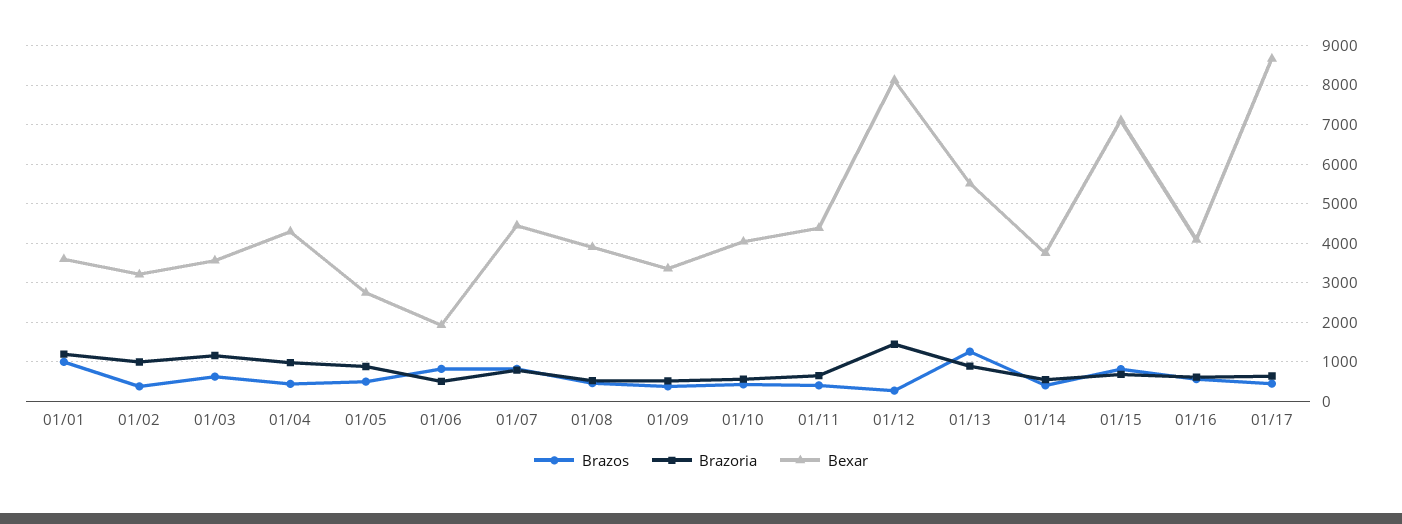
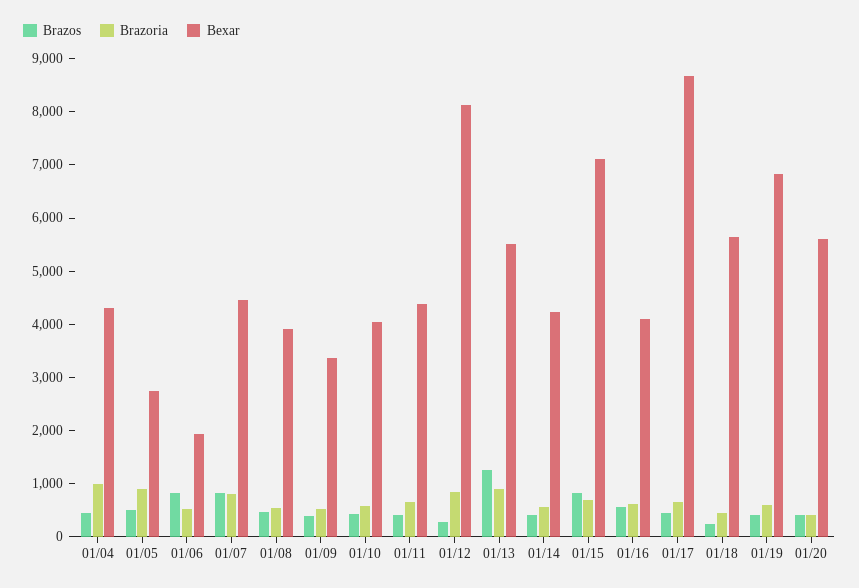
Brazos, 01/01: 1000 -> none
Brazoria, 01/01: 1200 -> none
Bexar, 01/01: 3600 -> none
Brazos, 01/02: 400 -> none
Brazoria, 01/02: 1000 -> none
Bexar, 01/02: 3200 -> none
Brazos, 01/03: 600 -> none
Brazoria, 01/03: 1200 -> none
Bexar, 01/03: 3600 -> none
Brazoria, 01/12: 1400 -> 800
Bexar, 01/14: 3800 -> 4200
Brazos, 01/18: none -> 200
Brazoria, 01/18: none -> 400
Bexar, 01/18: none -> 5600
Brazos, 01/19: none -> 400
Brazoria, 01/19: none -> 600
Bexar, 01/19: none -> 6800
Brazos, 01/20: none -> 400
Brazoria, 01/20: none -> 400
Bexar, 01/20: none -> 5600

